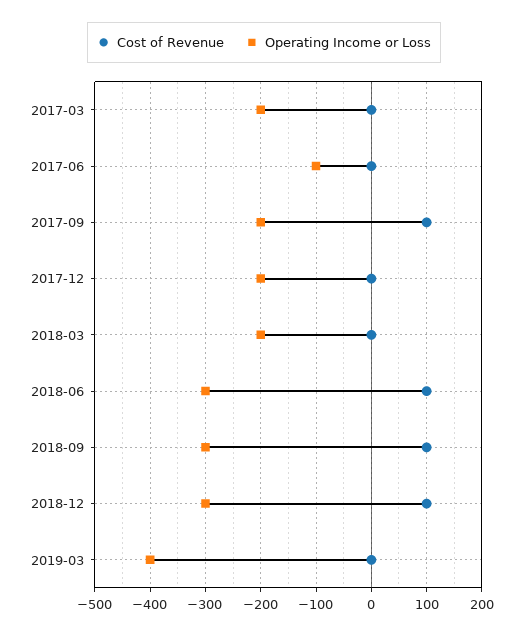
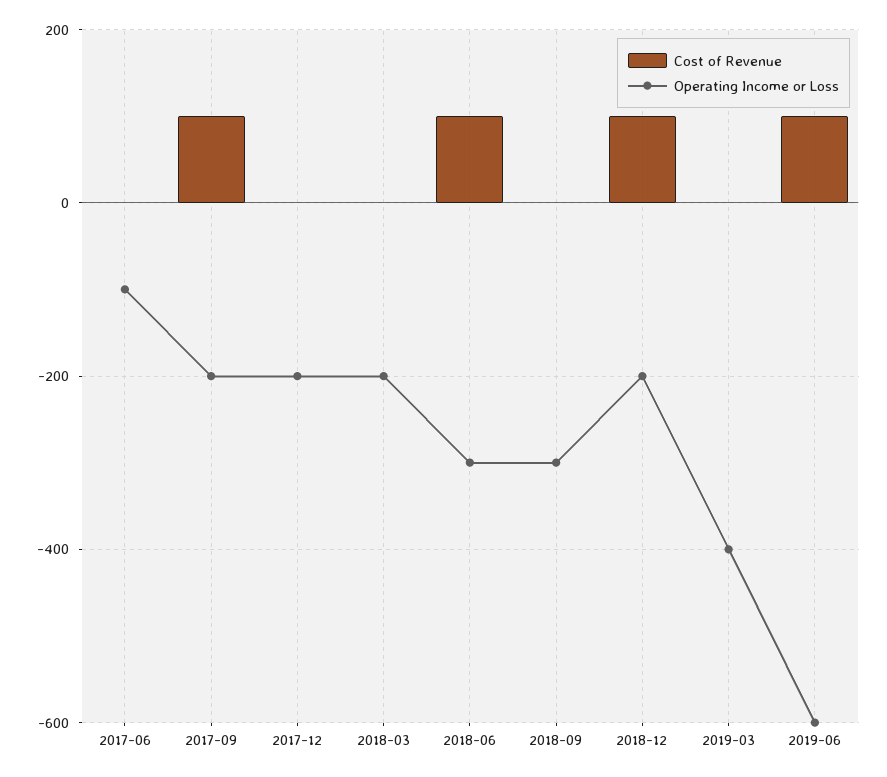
Cost of Revenue, 2017-03: 0 -> none
Operating Income or Loss, 2017-03: -200 -> none
Cost of Revenue, 2018-09: 100 -> 0
Operating Income or Loss, 2018-12: -300 -> -200
Cost of Revenue, 2019-06: none -> 100
Operating Income or Loss, 2019-06: none -> -600

